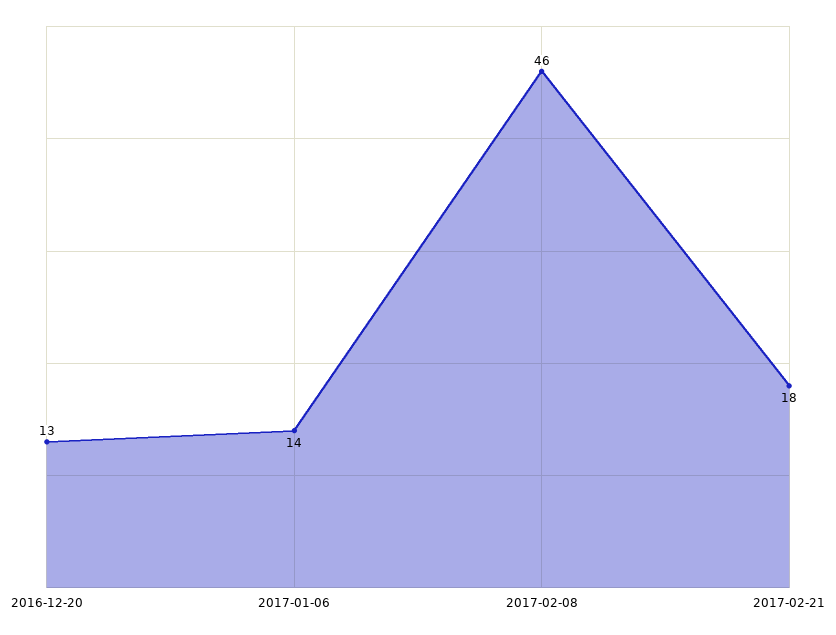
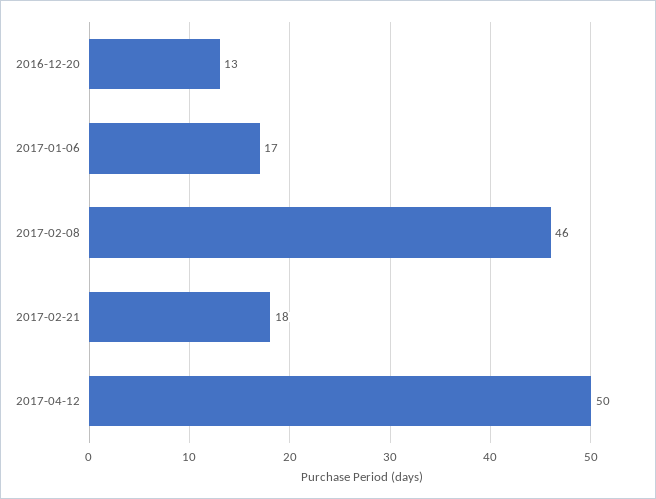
2017-01-06: 14 -> 17
2017-04-12: none -> 50

